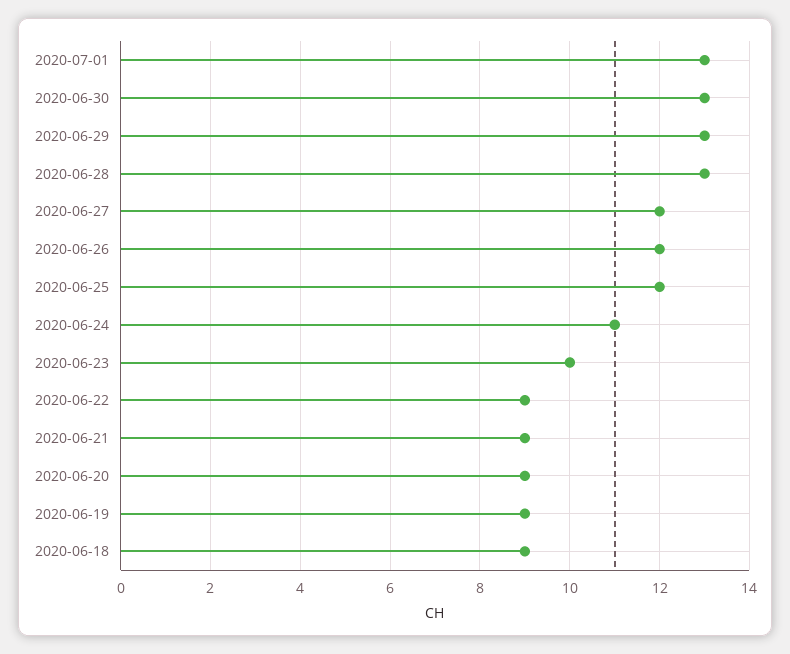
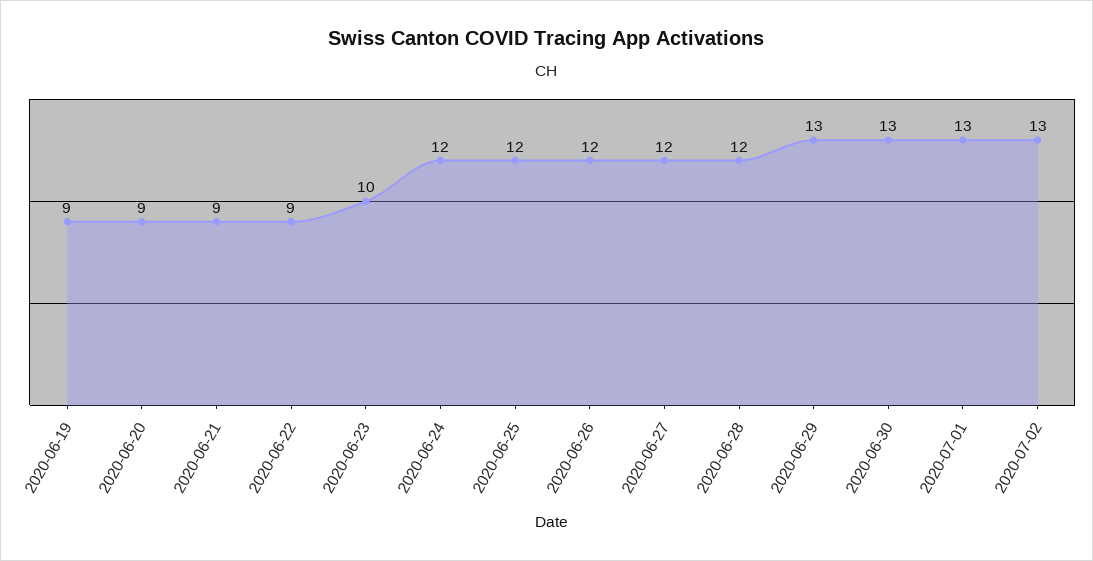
2020-06-28: 13 -> 12
2020-06-24: 11 -> 12
2020-06-18: 9 -> none
2020-07-02: none -> 13

